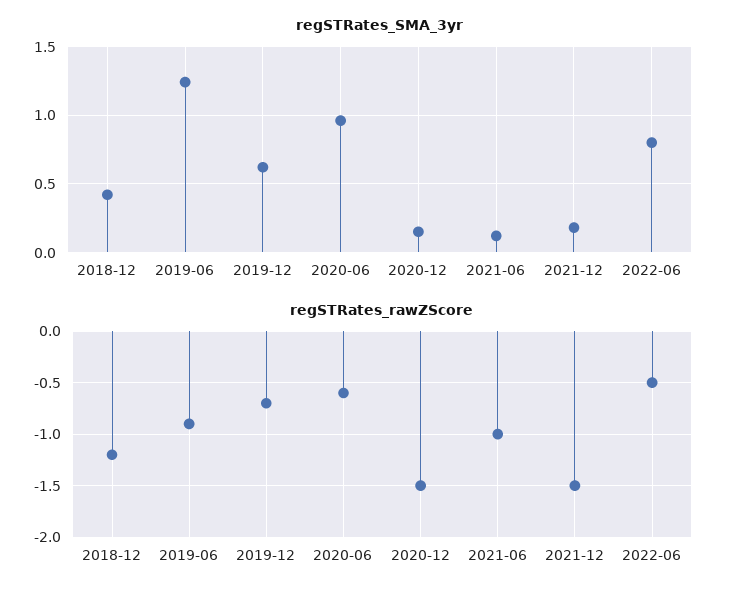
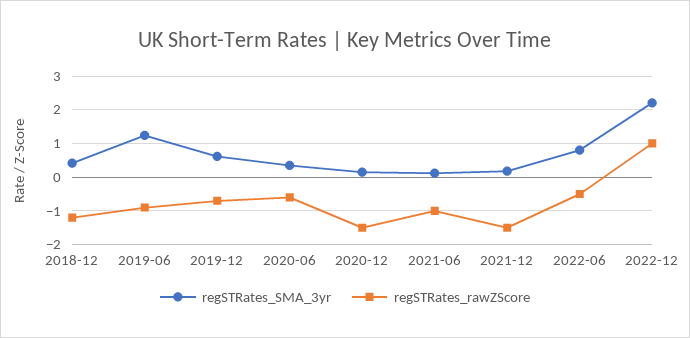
regSTRates_SMA_3yr, 2020-06: 0.95 -> 0.4
regSTRates_SMA_3yr, 2022-12: none -> 2.2
regSTRates_rawZScore, 2022-12: none -> 1

